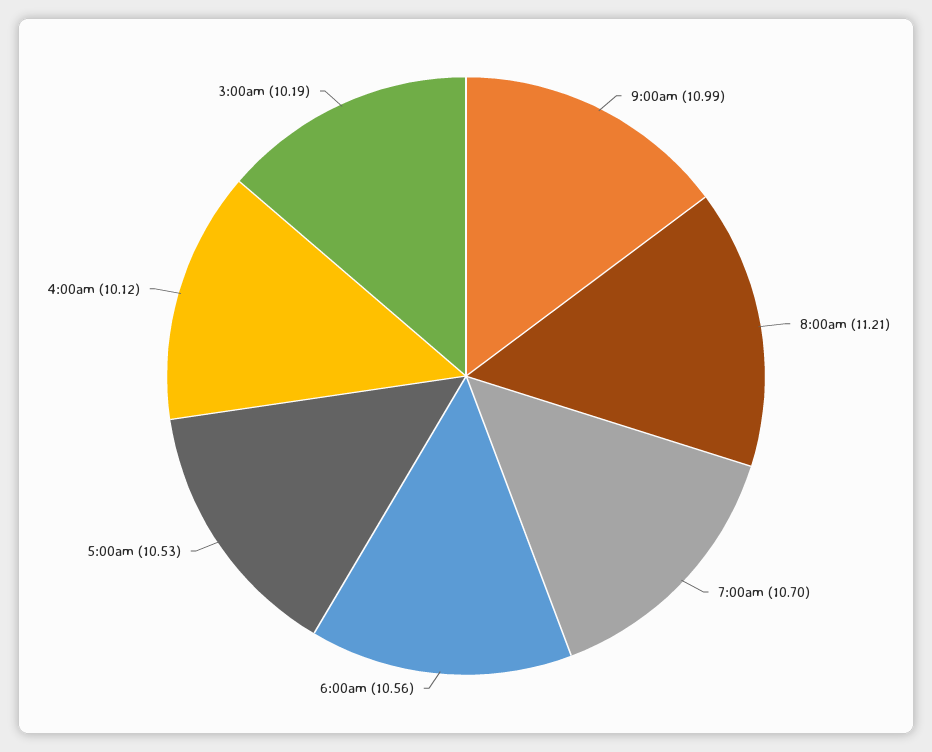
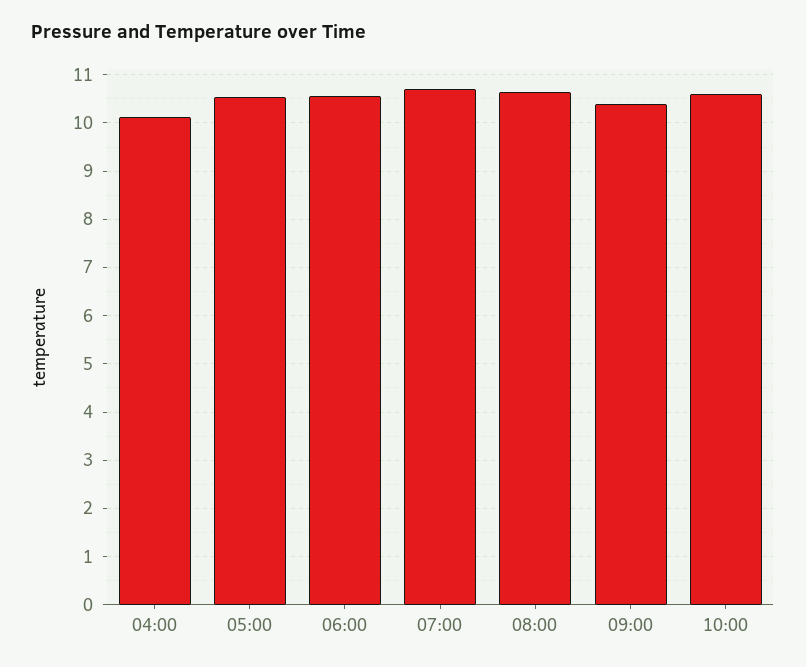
9:00am: 10.99 -> 10.4
8:00am: 11.21 -> 10.6
3:00am: 10.19 -> none
10:00: none -> 10.6

